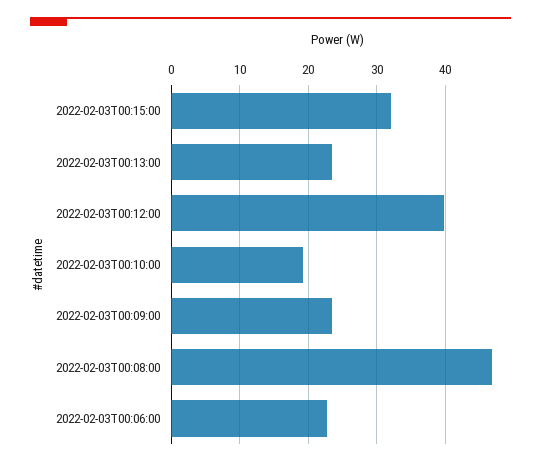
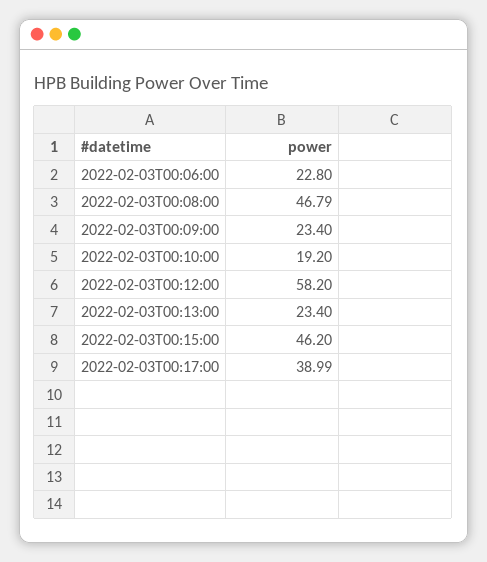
2022-02-03T00:15:00: 32 -> 46.2
2022-02-03T00:12:00: 40 -> 58.2
2022-02-03T00:17:00: none -> 38.99

